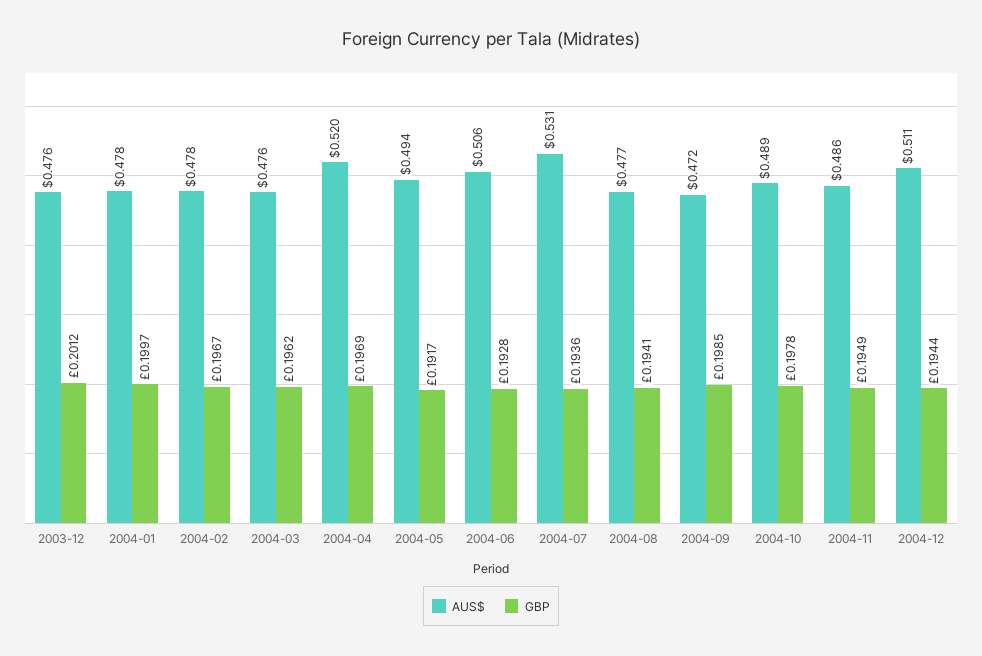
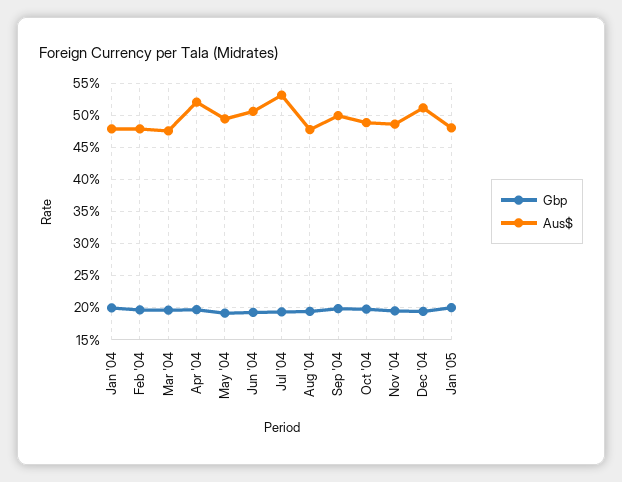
AUS$, 2003-12: 0.476 -> none
GBP, 2003-12: 0.2012 -> none
AUS$, 2004-09: 0.472 -> 0.5
GBP, Jan '05: none -> 0.2
AUS$, Jan '05: none -> 0.48

